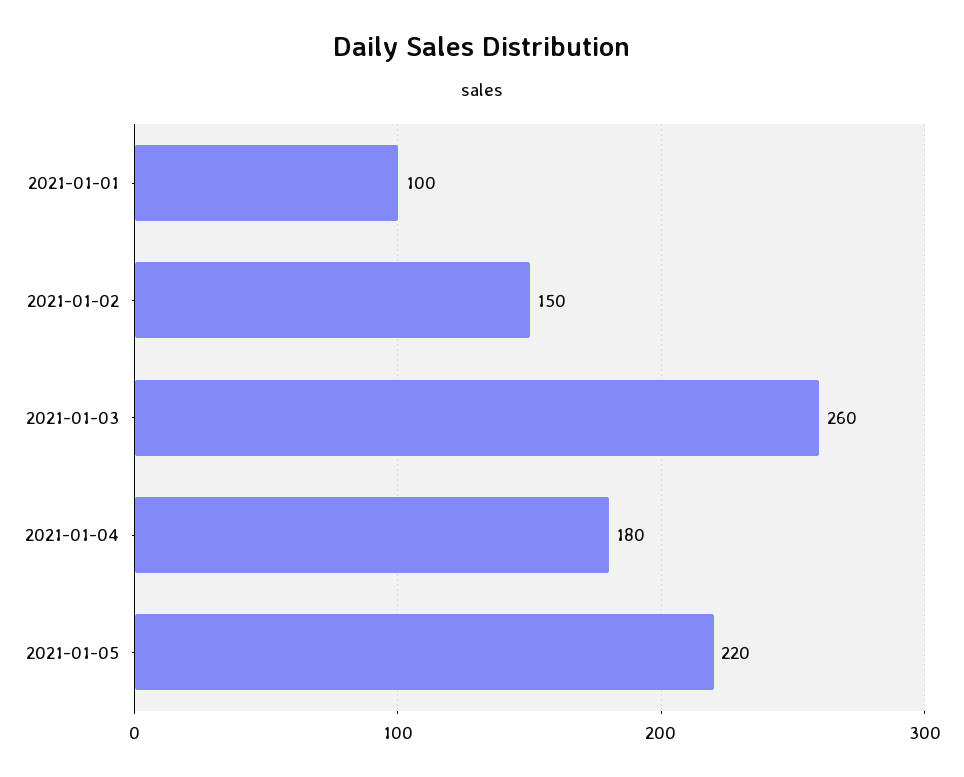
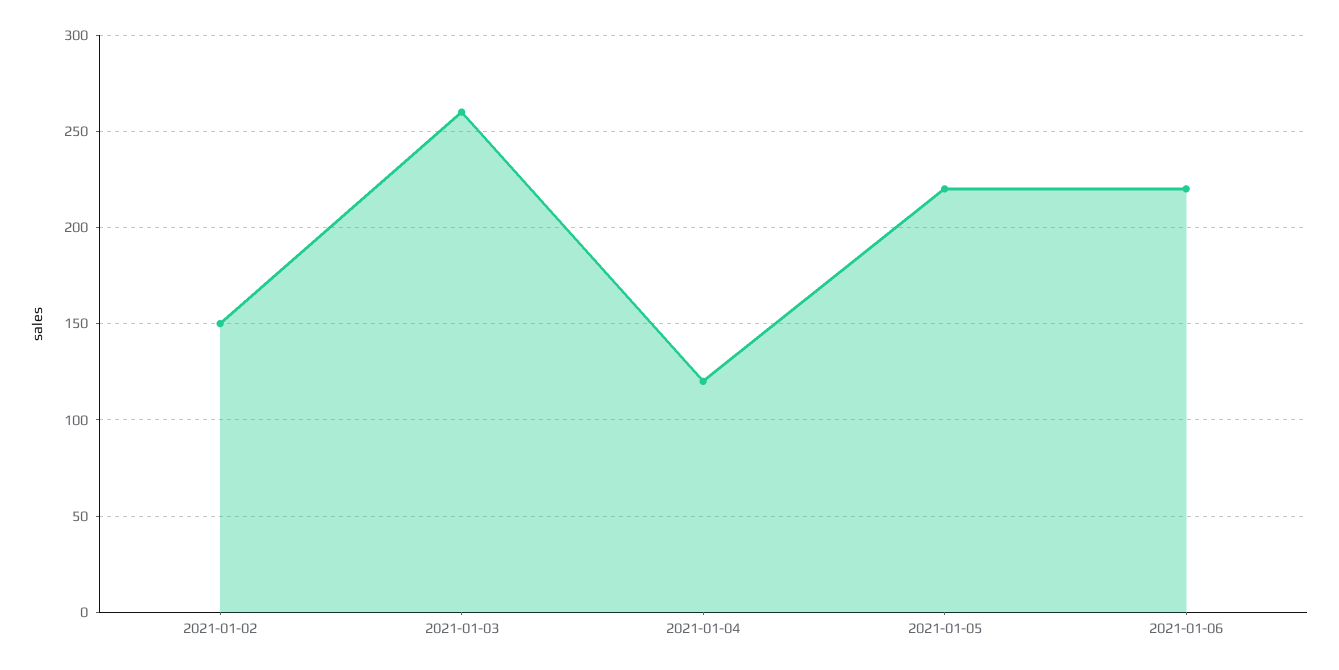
2021-01-01: 100 -> none
2021-01-04: 180 -> 120
2021-01-06: none -> 220

